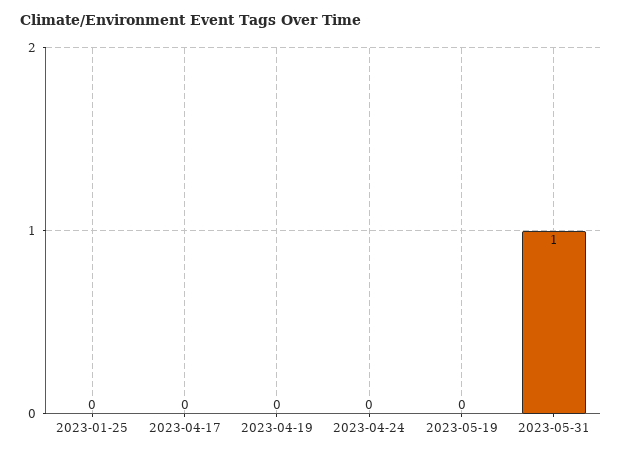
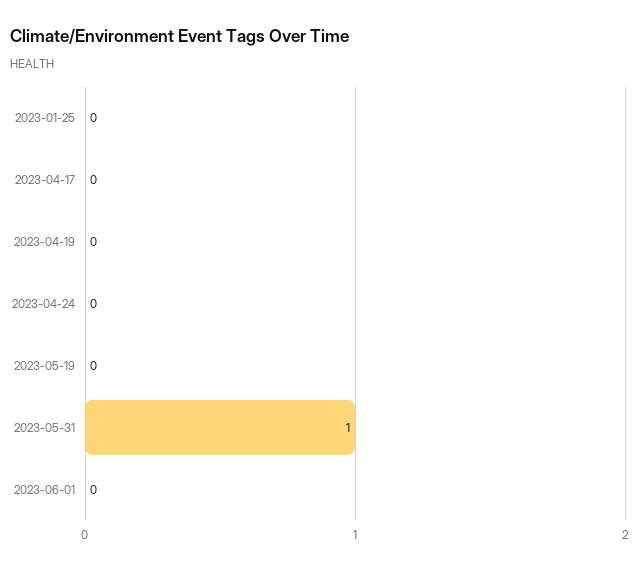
2023-06-01: none -> 0

